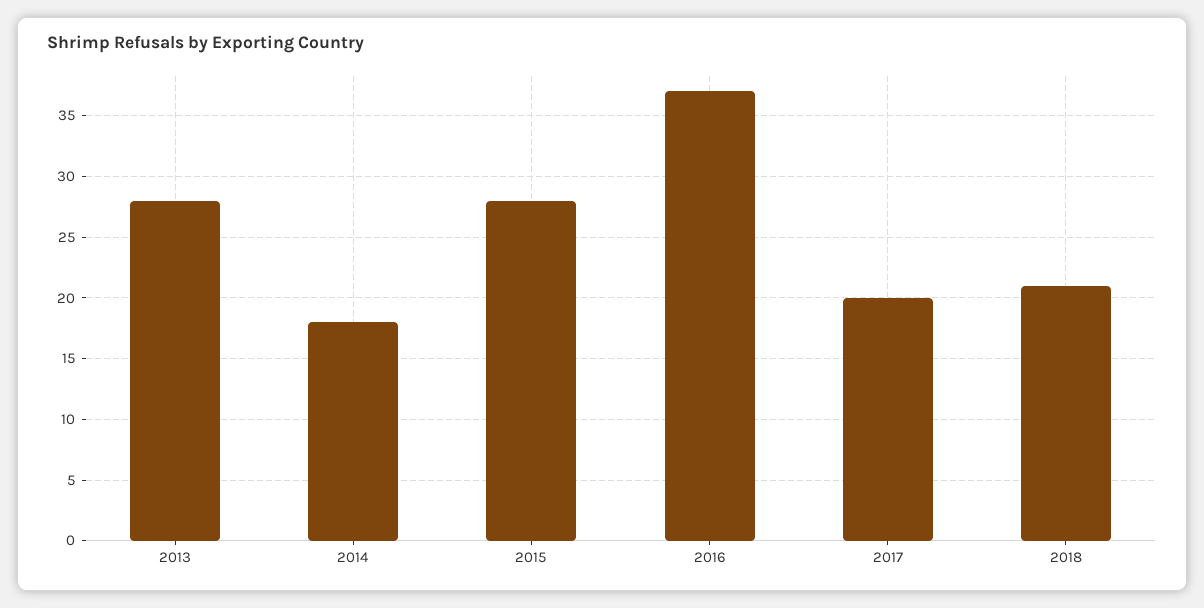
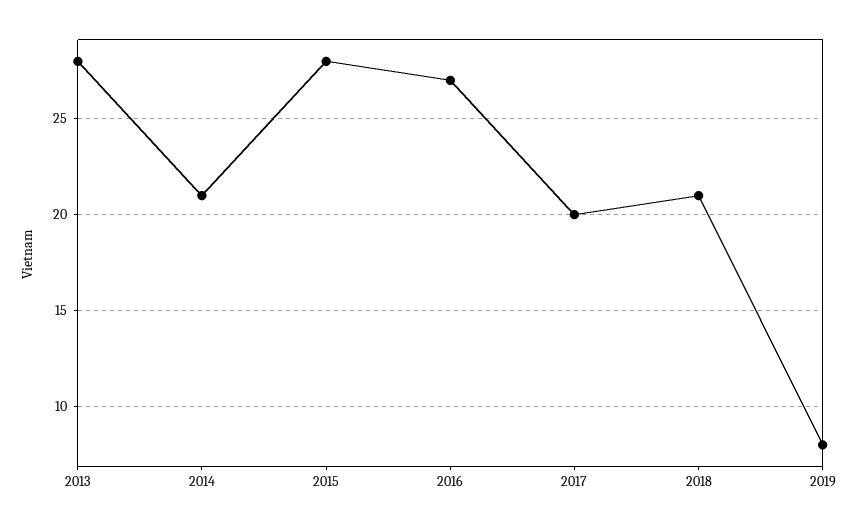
2014: 18 -> 21
2016: 37 -> 27
2019: none -> 8

